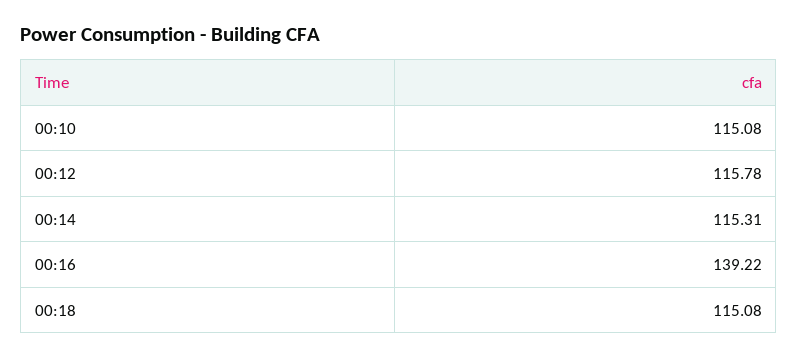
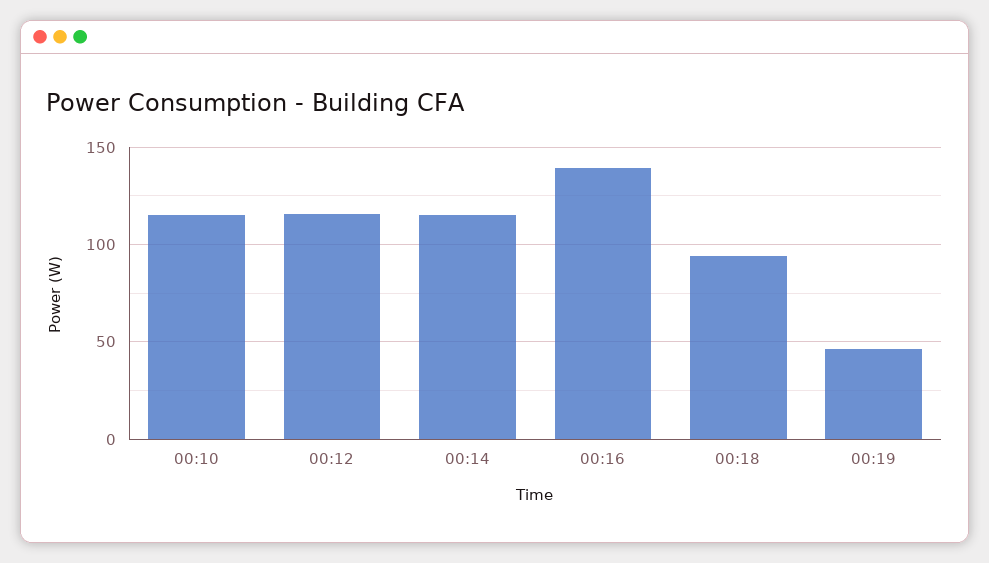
00:18: 115.08 -> 95
00:19: none -> 45

